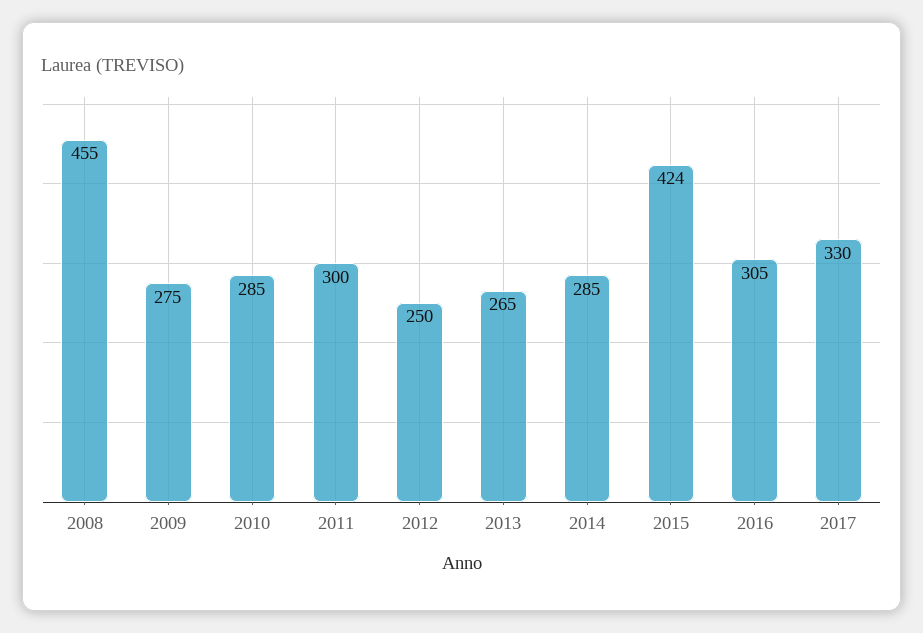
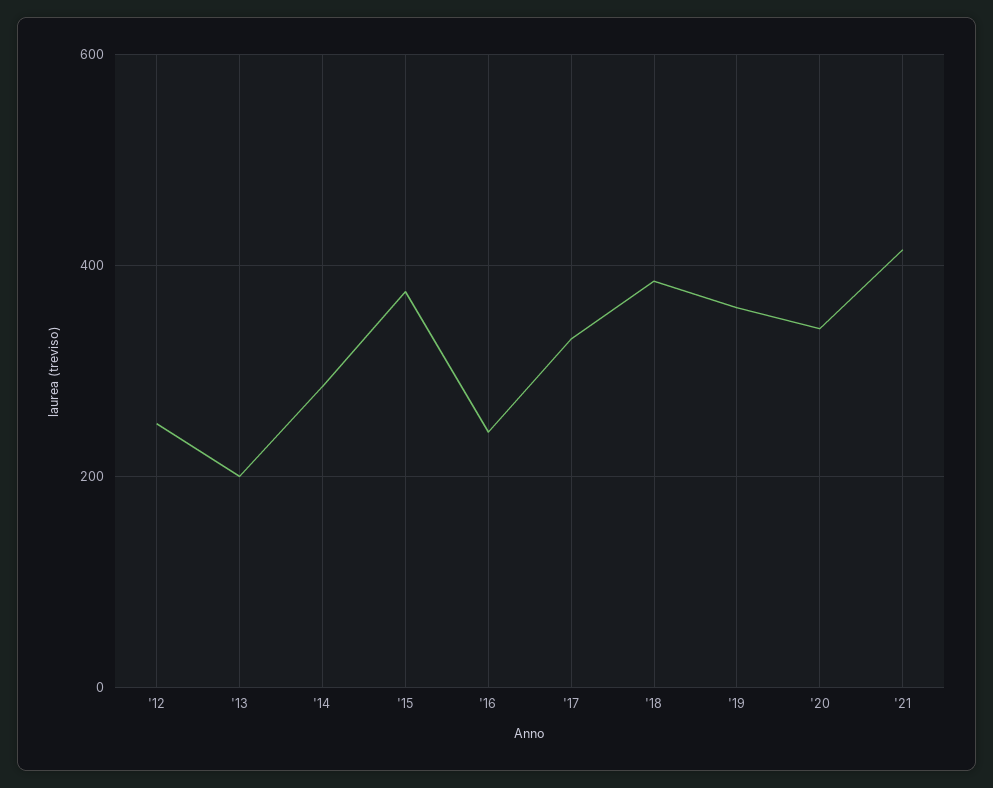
2008: 455 -> none
2009: 275 -> none
2010: 285 -> none
2011: 300 -> none
2013: 265 -> 200
2015: 424 -> 380
2016: 305 -> 240
'18: none -> 380
'19: none -> 360
'20: none -> 340
'21: none -> 420

